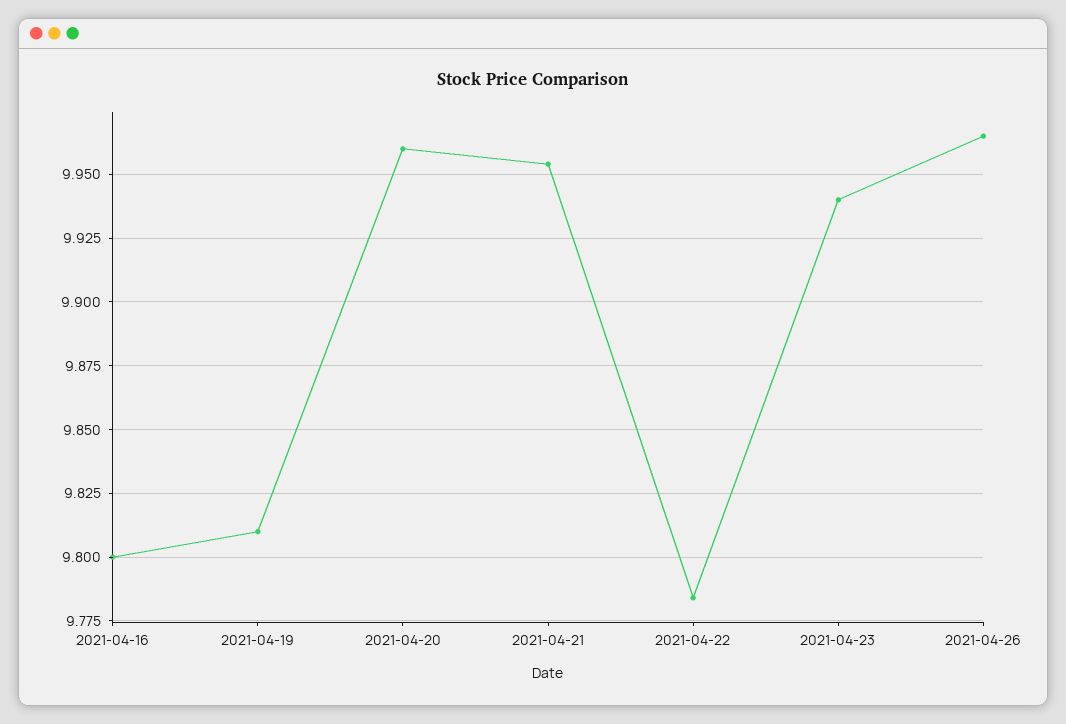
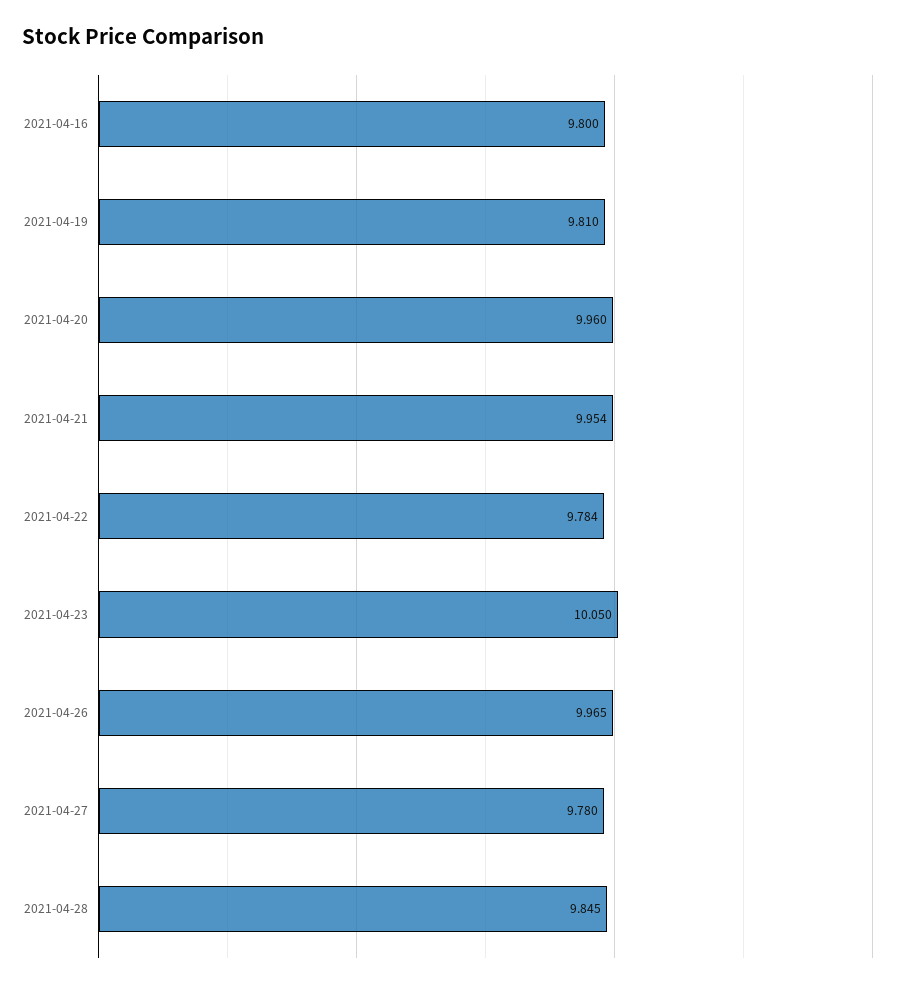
2021-04-23: 9.94 -> 10.05
2021-04-27: none -> 9.78
2021-04-28: none -> 9.845

